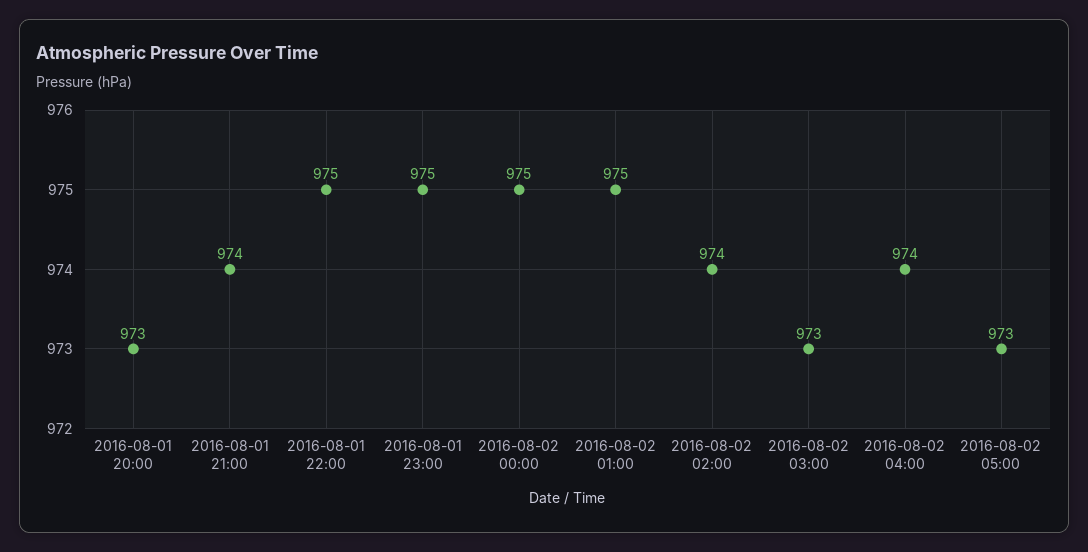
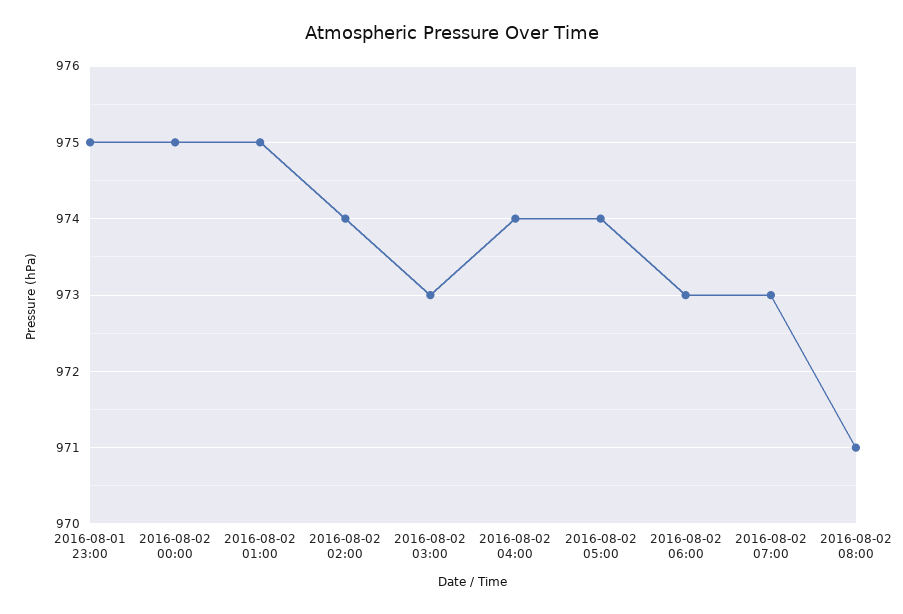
2016-08-01 20:00: 973 -> none
2016-08-01 21:00: 974 -> none
2016-08-01 22:00: 975 -> none
2016-08-02 05:00: 973 -> 974
2016-08-02 06:00: none -> 973
2016-08-02 07:00: none -> 973
2016-08-02 08:00: none -> 971

